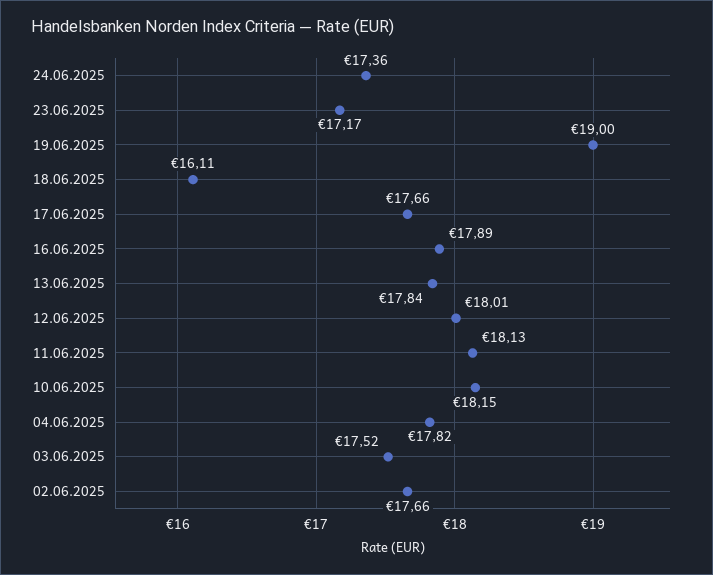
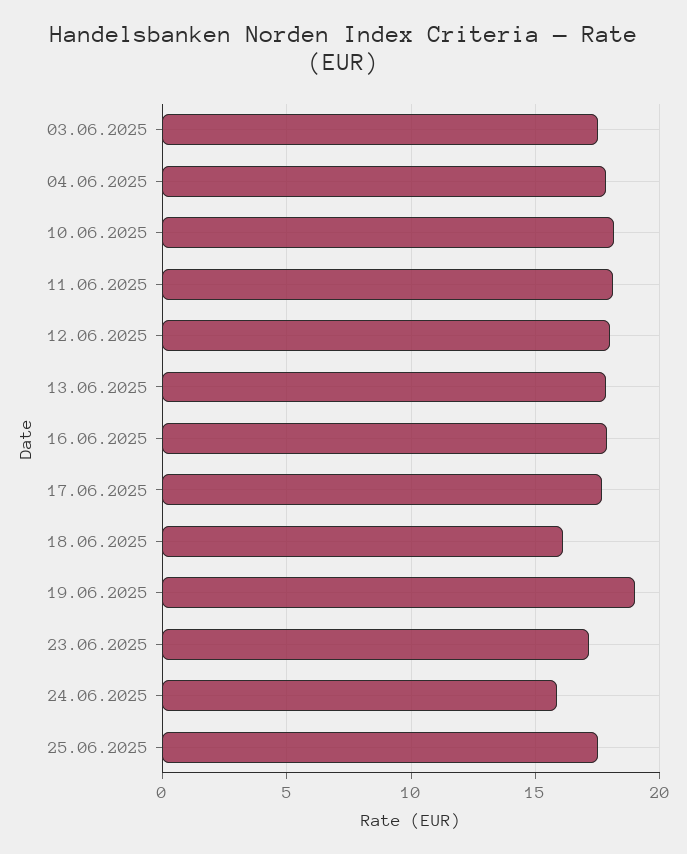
24.06.2025: 17.36 -> 16
02.06.2025: 17.66 -> none
25.06.2025: none -> 17.5

